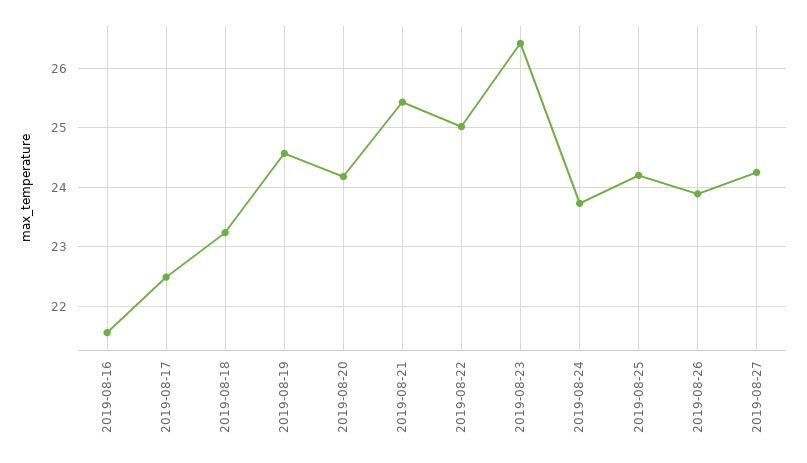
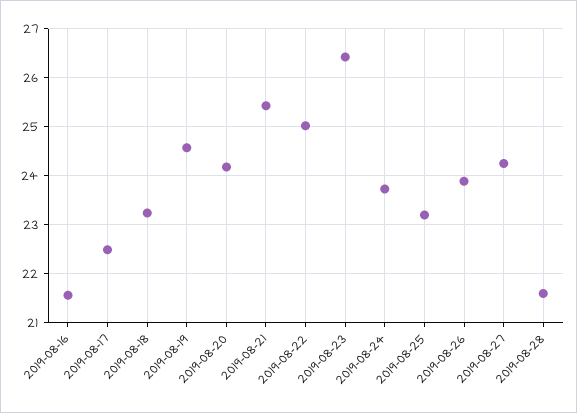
2019-08-25: 24.2 -> 23.2
2019-08-28: none -> 21.6

